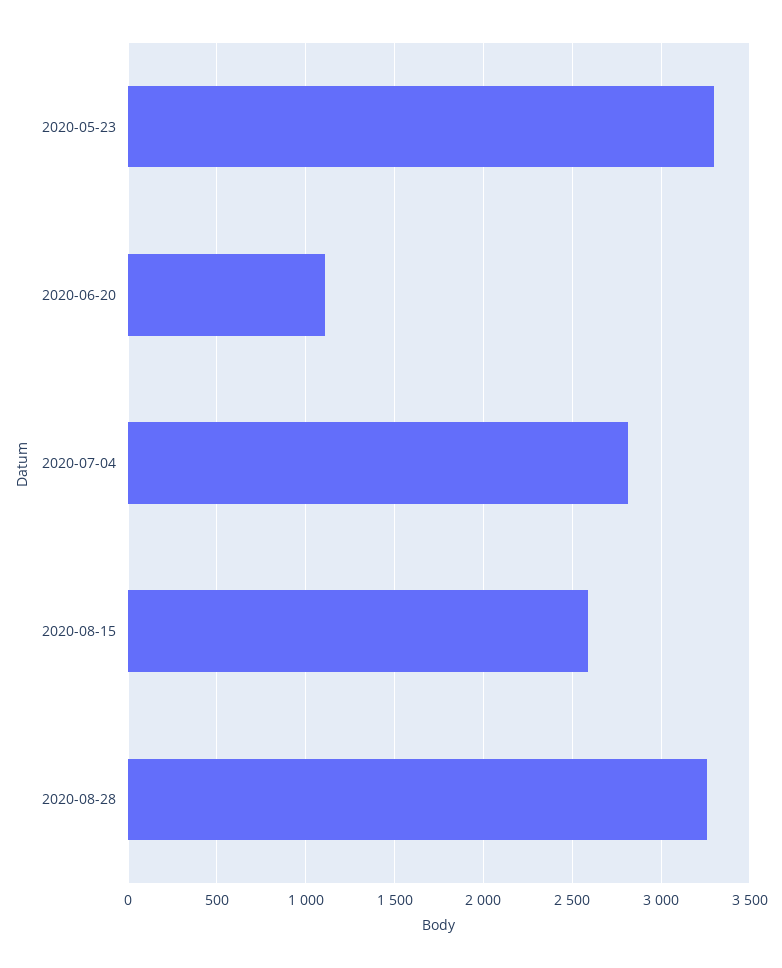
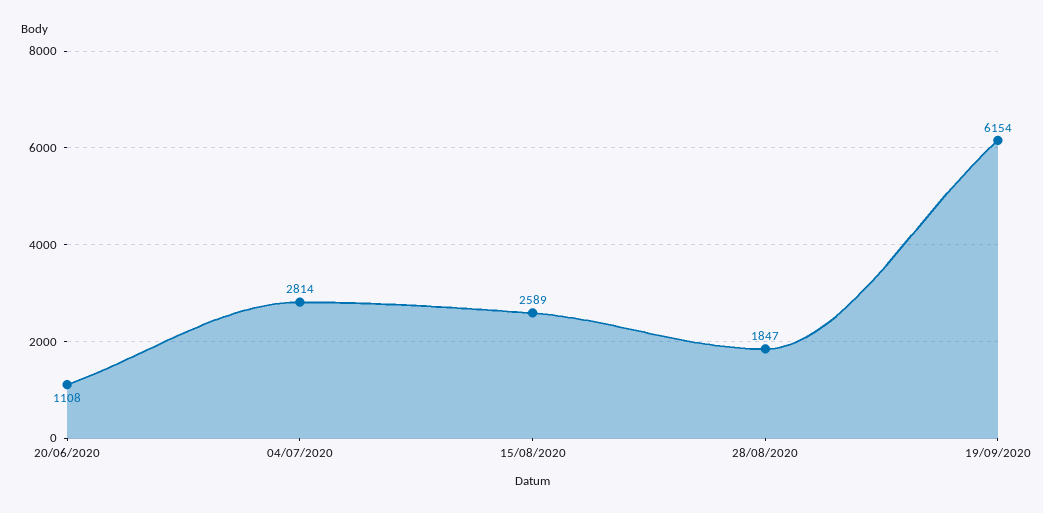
2020-05-23: 3300 -> none
2020-08-28: 3250 -> 1847
19/09/2020: none -> 6154

